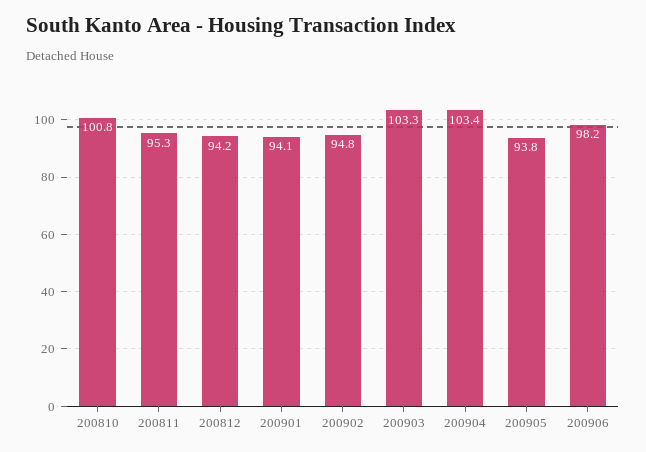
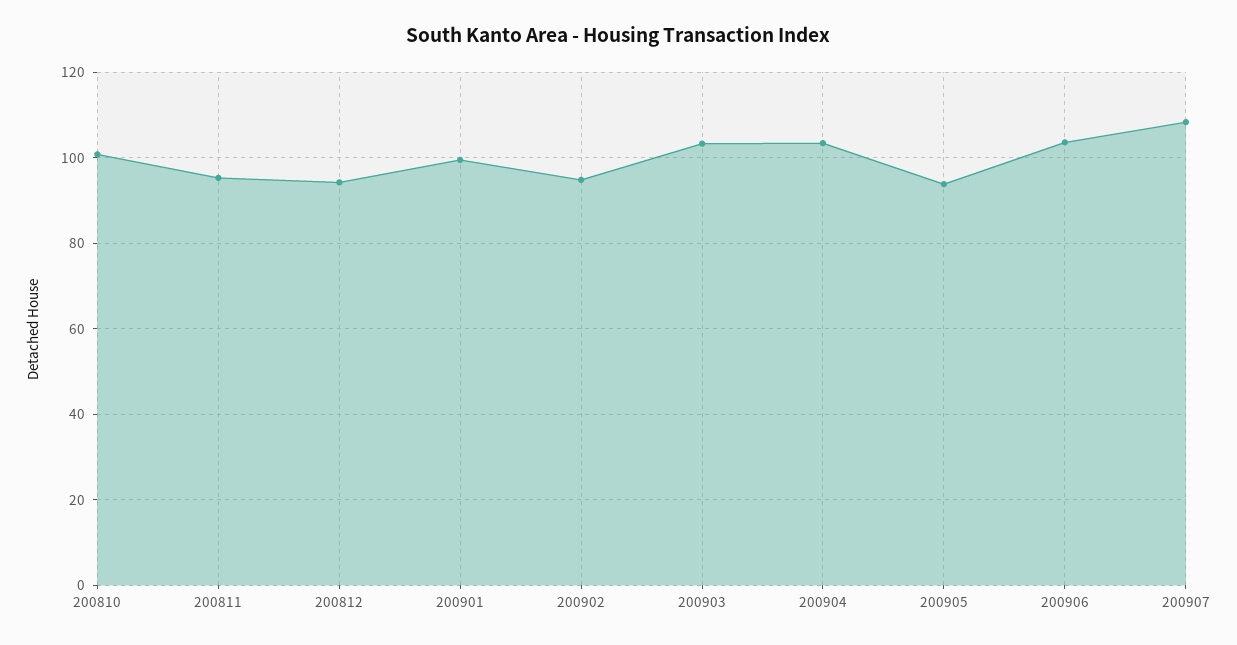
200901: 94.1 -> 100
200906: 98.2 -> 104
200907: none -> 108

